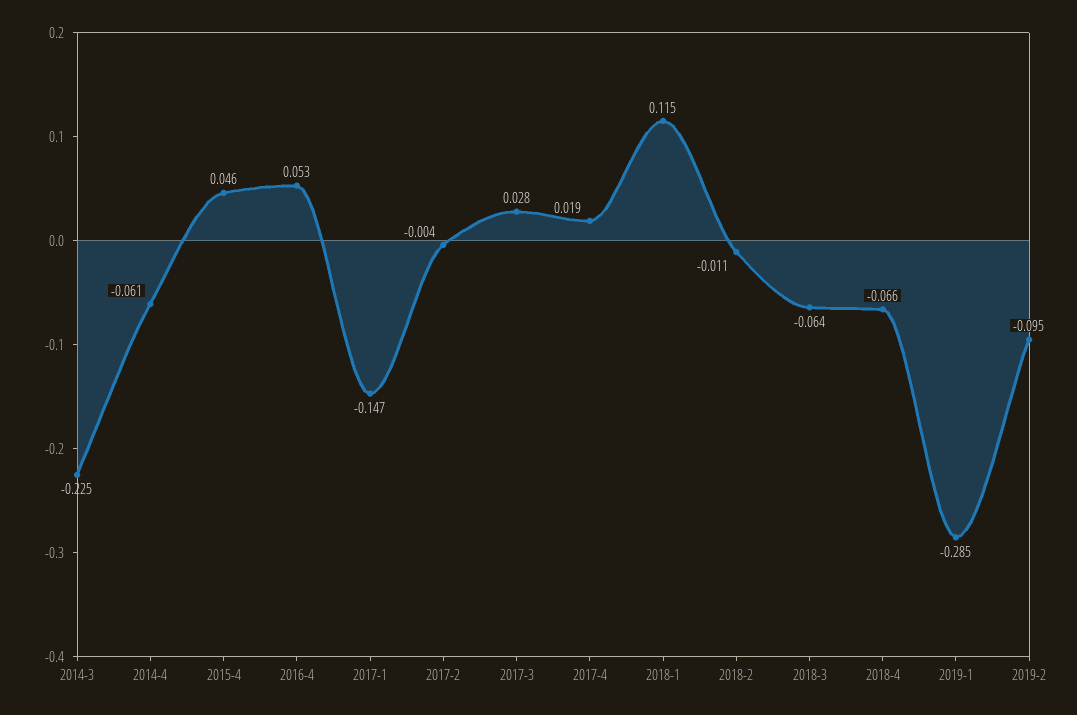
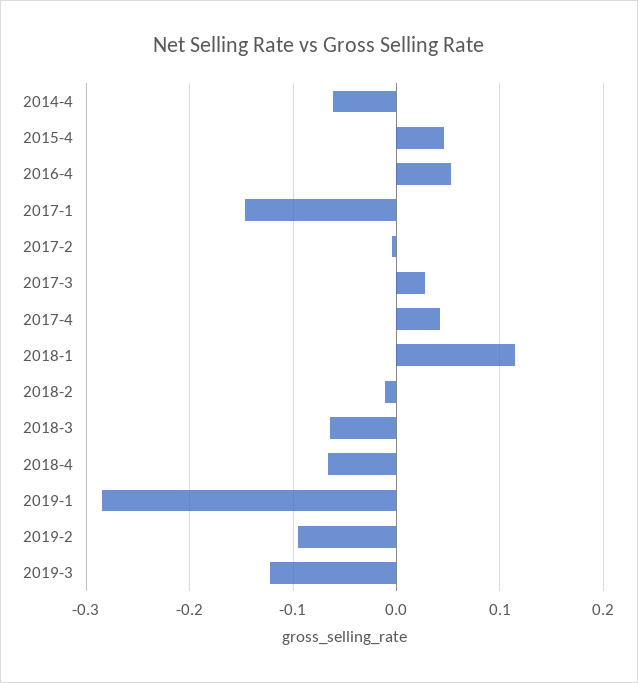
2014-3: -0.225 -> none
2017-4: 0.019 -> 0.04
2019-3: none -> -0.12

